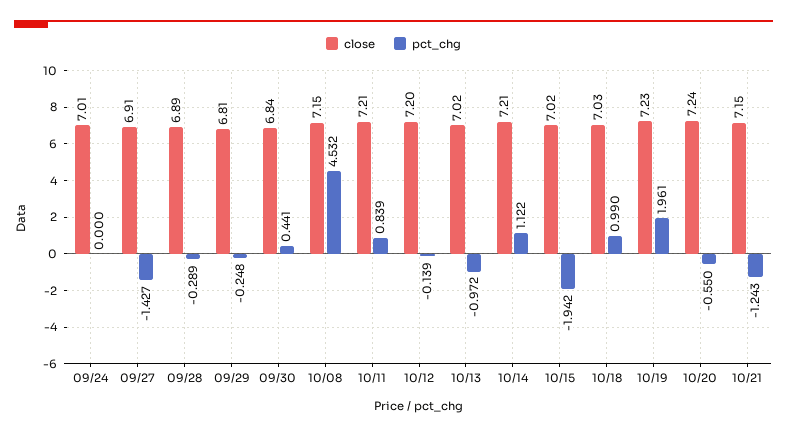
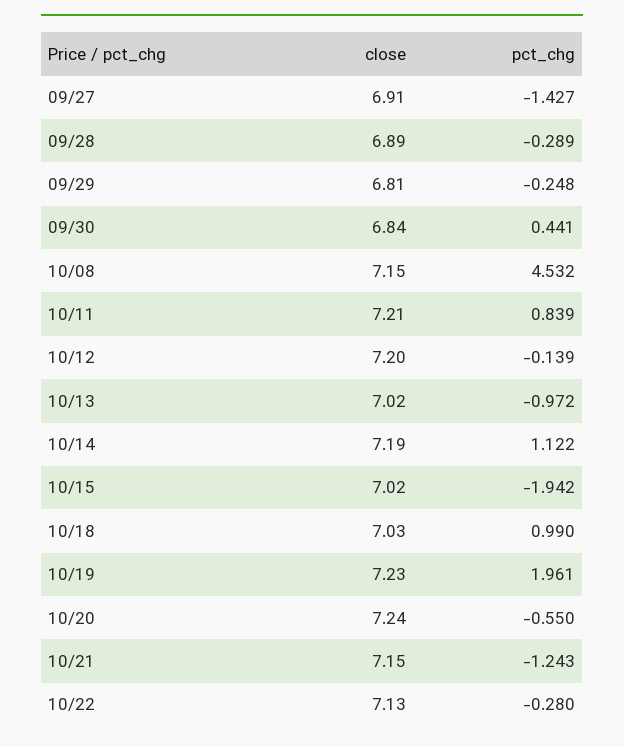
close, 09/24: 7.01 -> none
pct_chg, 09/24: 0 -> none
close, 10/14: 7.21 -> 7.19
close, 10/22: none -> 7.13
pct_chg, 10/22: none -> -0.28

